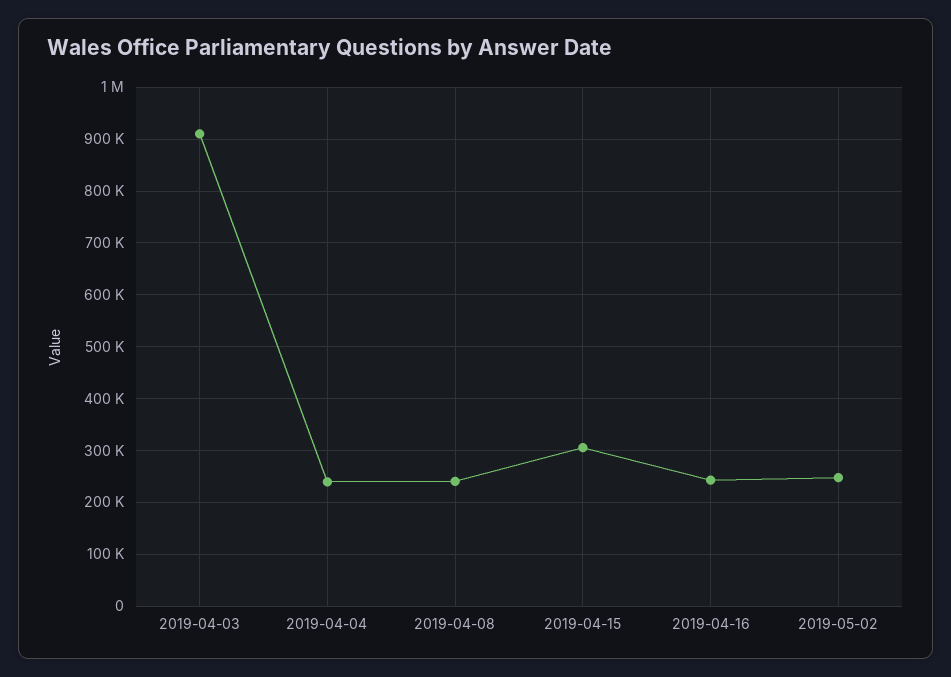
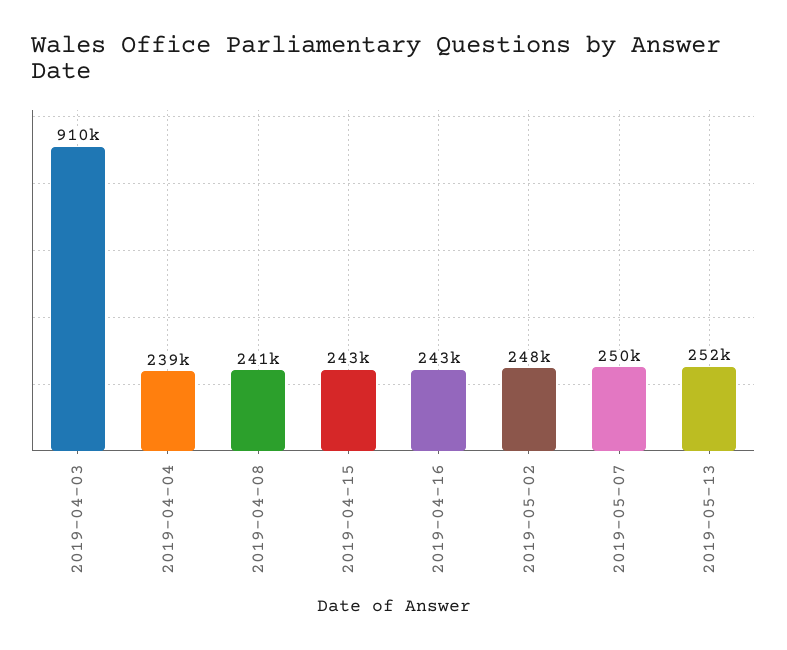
2019-04-15: 300000 -> 243000
2019-05-07: none -> 250000
2019-05-13: none -> 252000

